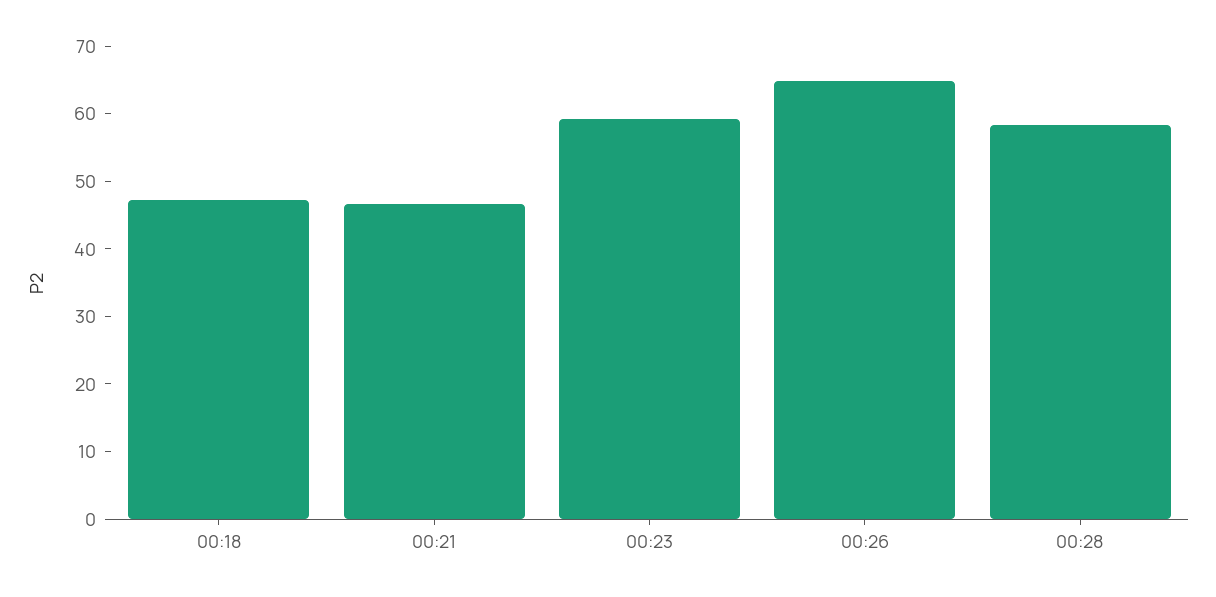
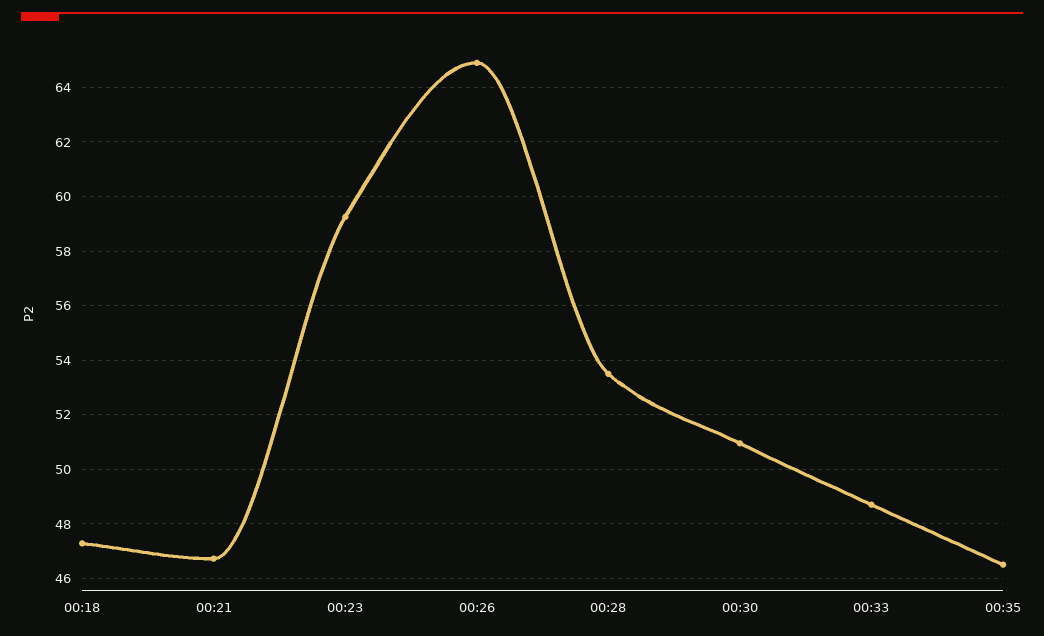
00:28: 58 -> 53.5
00:30: none -> 51
00:33: none -> 48.75
00:35: none -> 46.5

